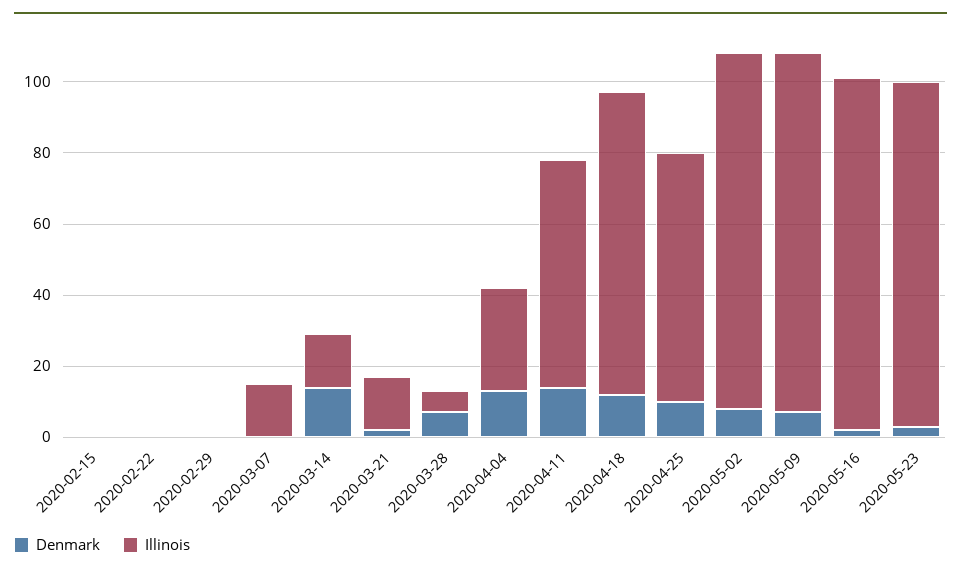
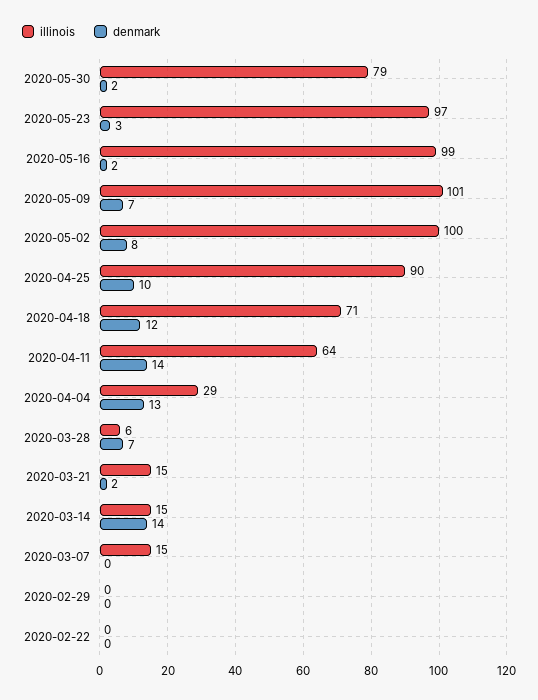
Denmark, 2020-02-15: 0 -> none
Illinois, 2020-02-15: 0 -> none
Illinois, 2020-04-18: 85 -> 71
Illinois, 2020-04-25: 70 -> 90
Illinois, 2020-05-30: none -> 79
Denmark, 2020-05-30: none -> 2

